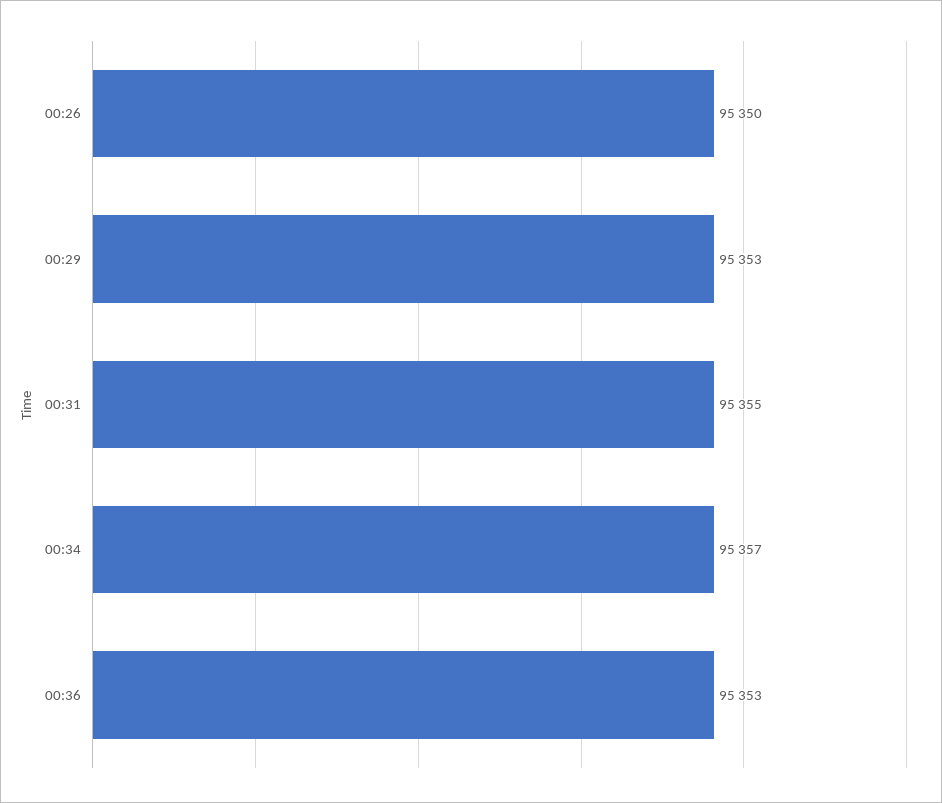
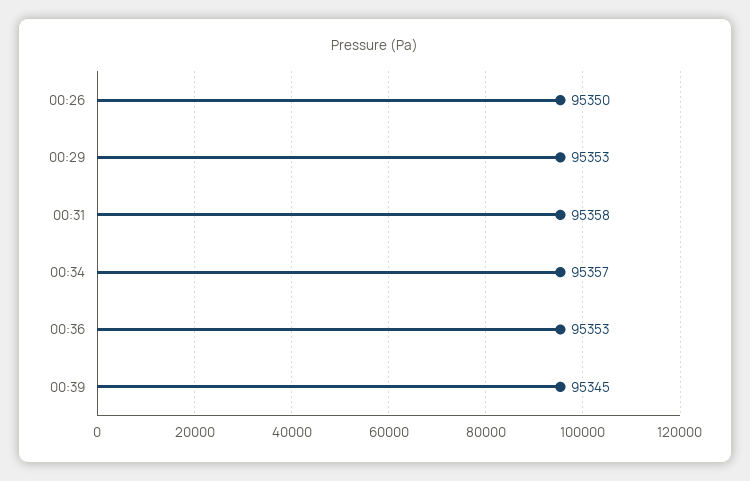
00:31: 95355 -> 95358
00:39: none -> 95345

